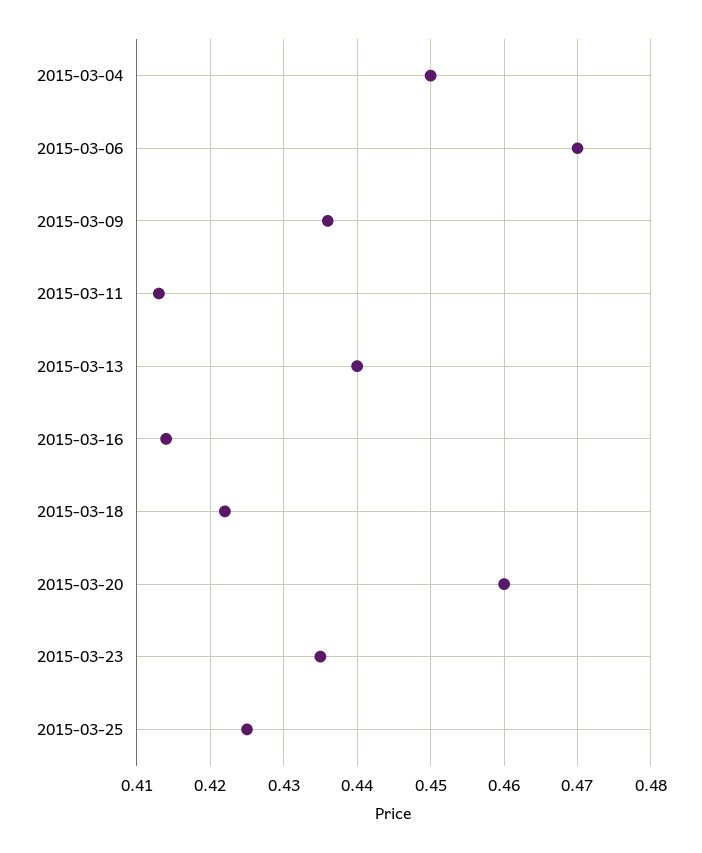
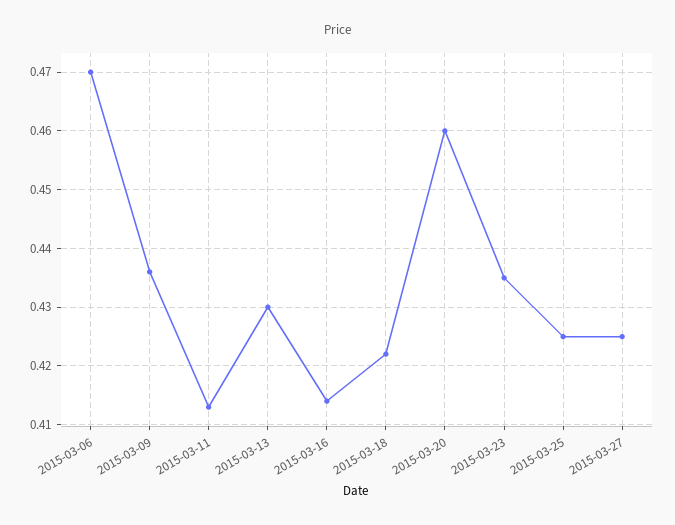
2015-03-04: 0.45 -> none
2015-03-13: 0.44 -> 0.43
2015-03-27: none -> 0.425

